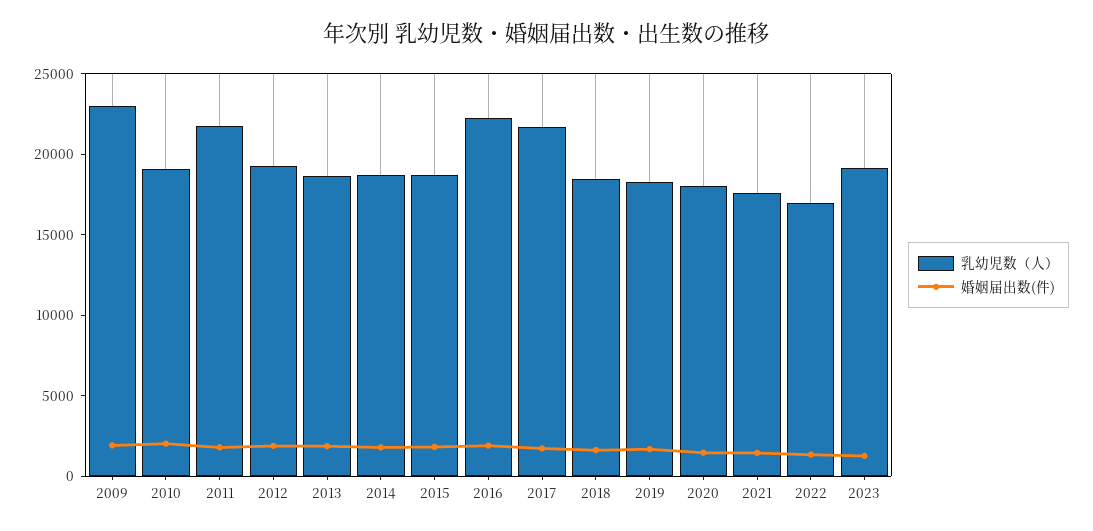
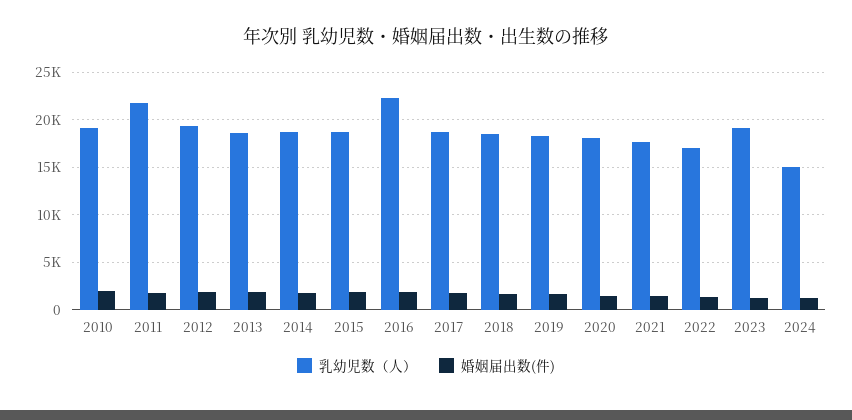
乳幼児数（人）, 2009: 23000 -> none
婚姻届出数(件), 2009: 2000 -> none
乳幼児数（人）, 2017: 22000 -> 19000
乳幼児数（人）, 2024: none -> 15000
婚姻届出数(件), 2024: none -> 1000

